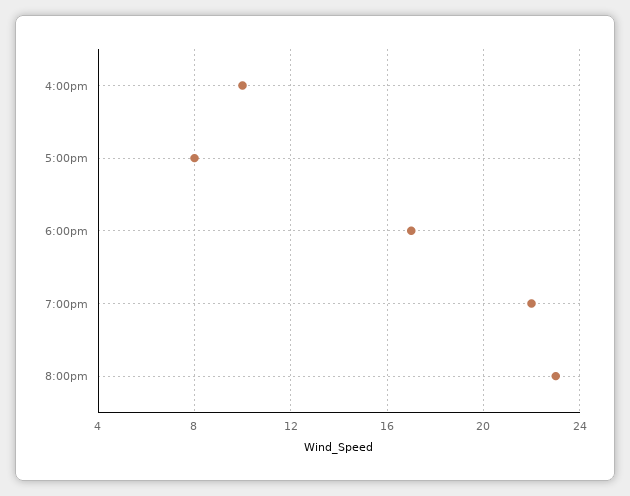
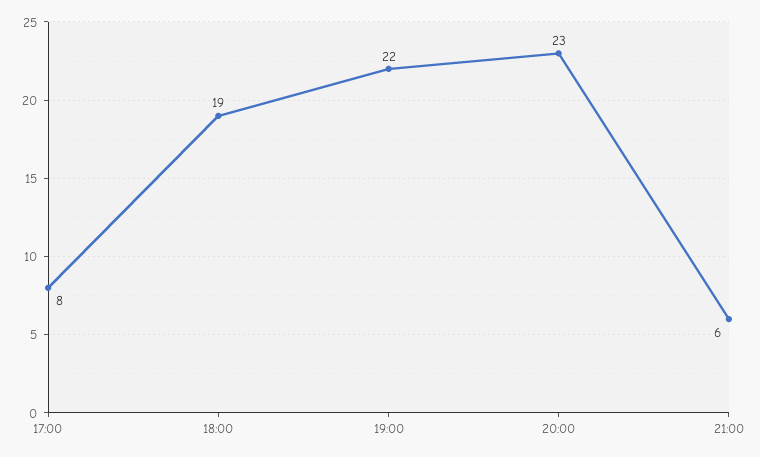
4:00pm: 10 -> none
6:00pm: 17 -> 19
21:00: none -> 6

